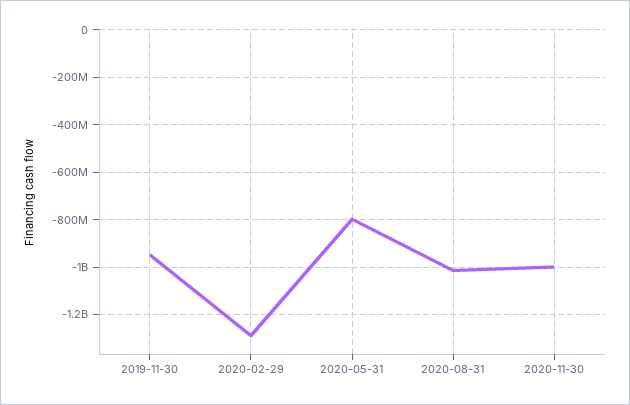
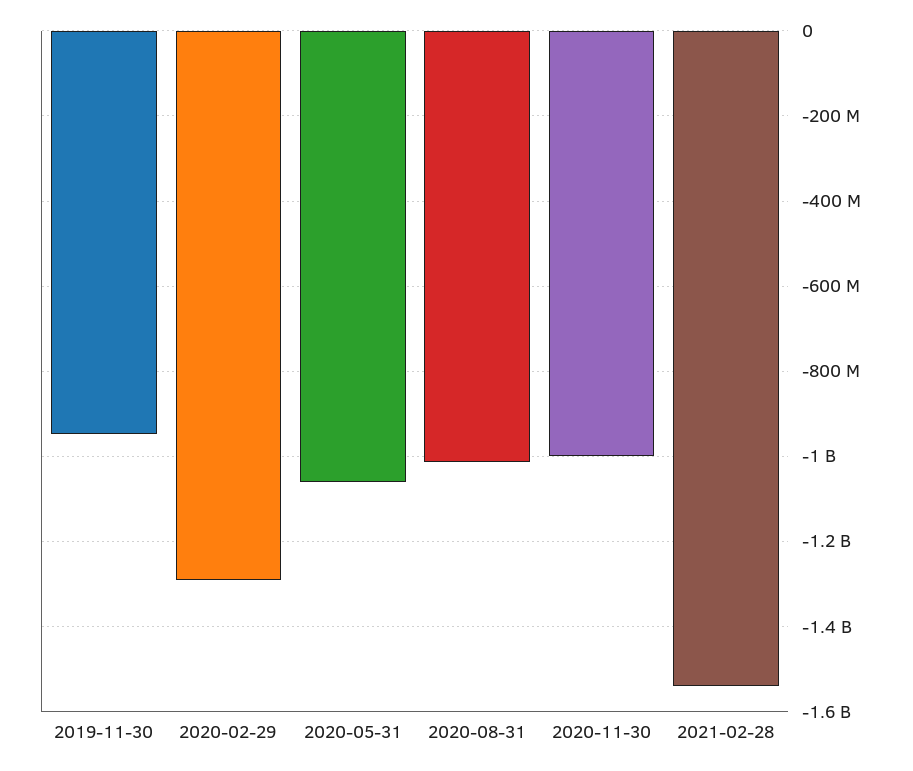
2020-05-31: -800000000 -> -1060000000
2021-02-28: none -> -1540000000

